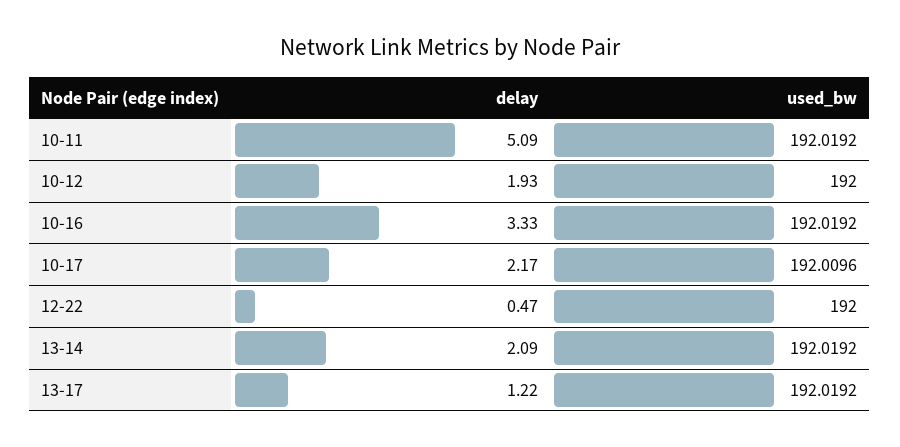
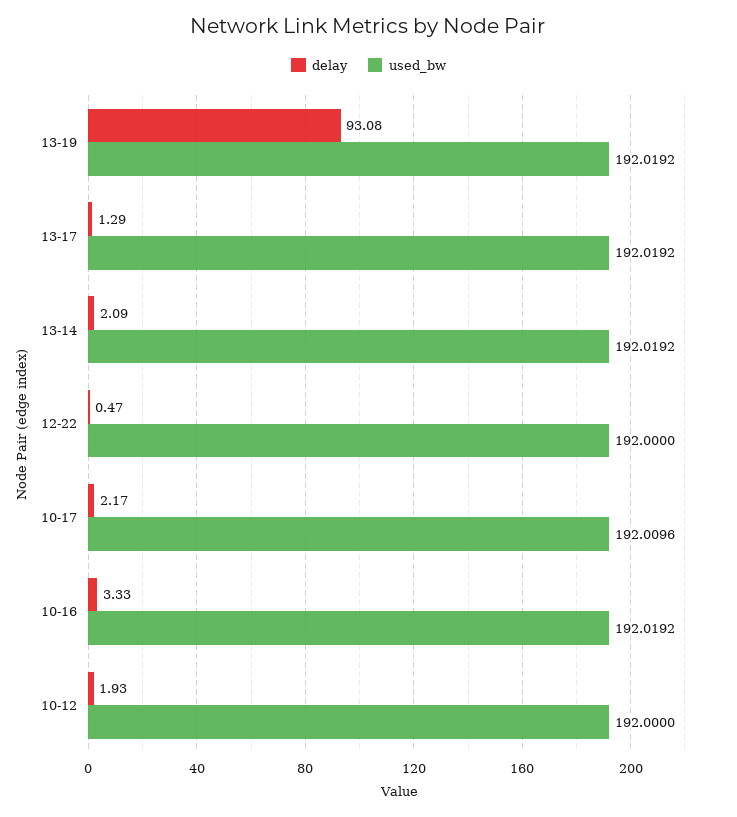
delay, 10-11: 5.09 -> none
used_bw, 10-11: 192.0192 -> none
delay, 13-17: 1.22 -> 1.29
delay, 13-19: none -> 93.08
used_bw, 13-19: none -> 192.0192

